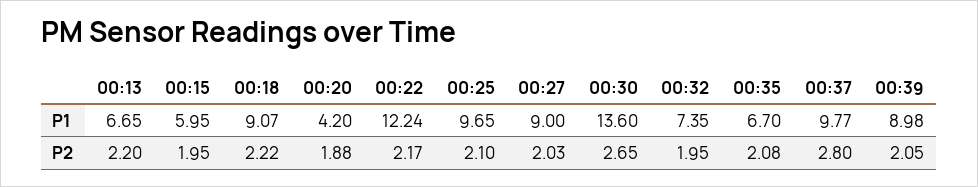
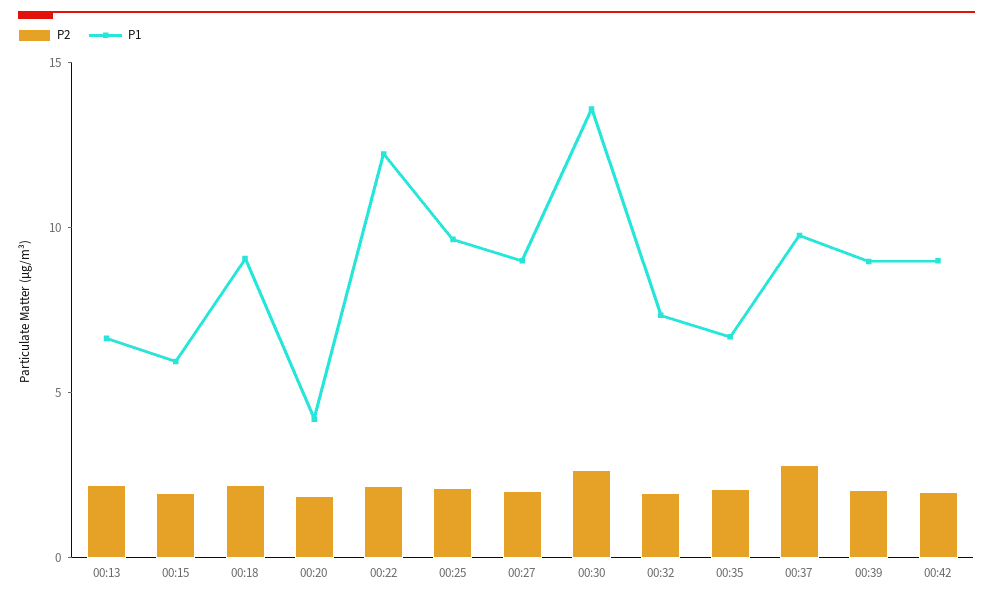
P2, 00:42: none -> 2
P1, 00:42: none -> 9

